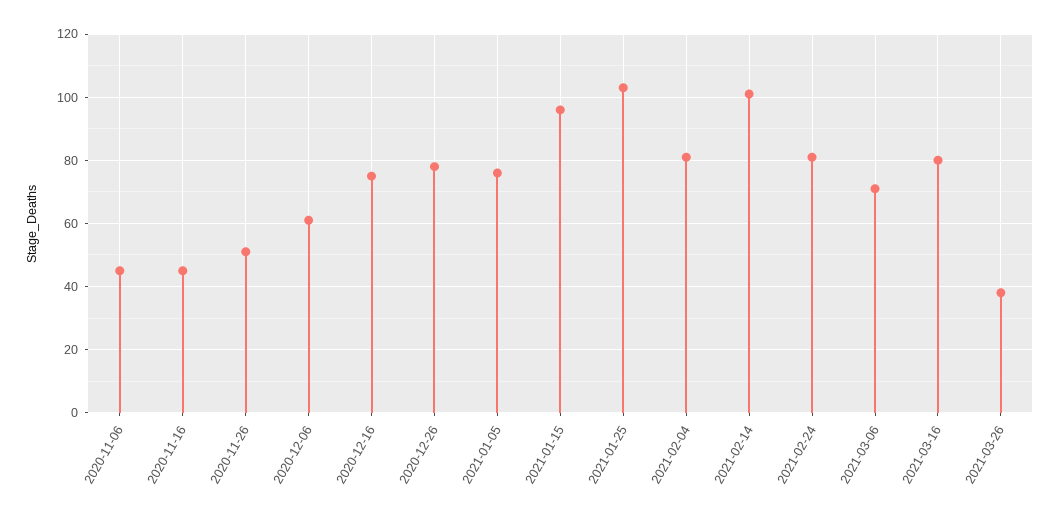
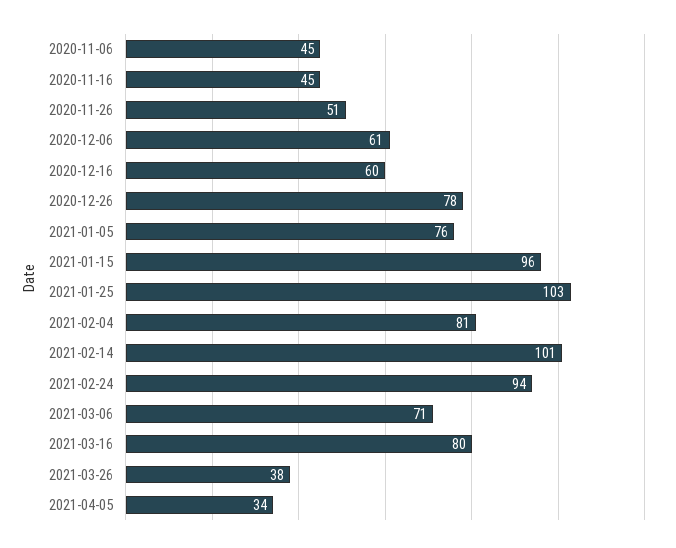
2020-12-16: 75 -> 60
2021-02-24: 80 -> 94
2021-04-05: none -> 34

